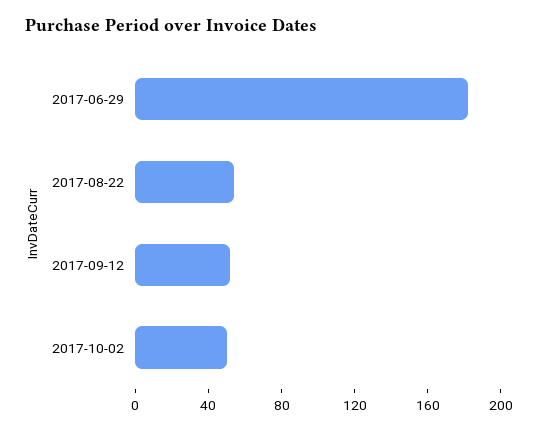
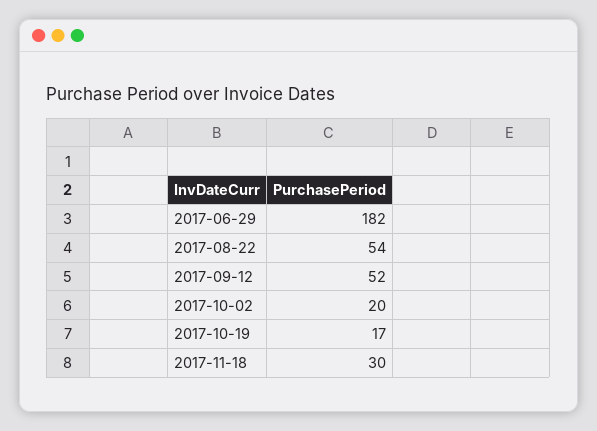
2017-10-02: 50 -> 20
2017-10-19: none -> 17
2017-11-18: none -> 30

